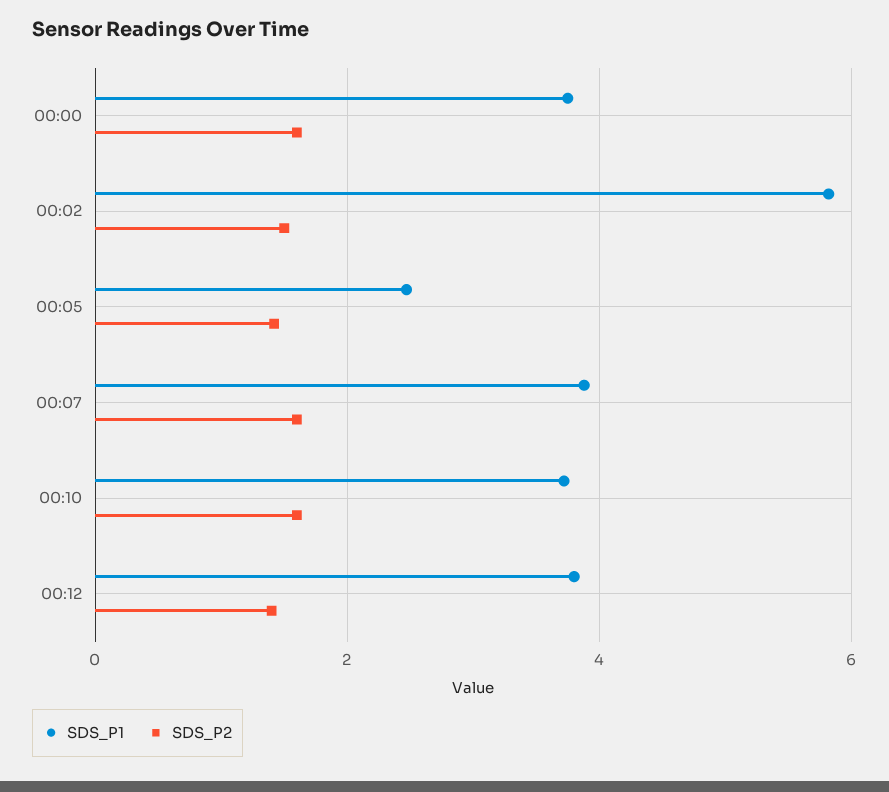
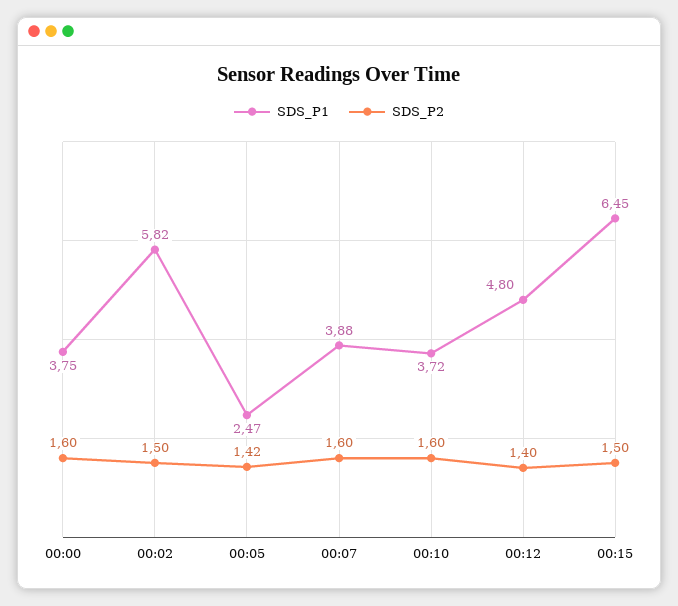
SDS_P1, 00:12: 3.8 -> 4.8
SDS_P1, 00:15: none -> 6.45
SDS_P2, 00:15: none -> 1.5

